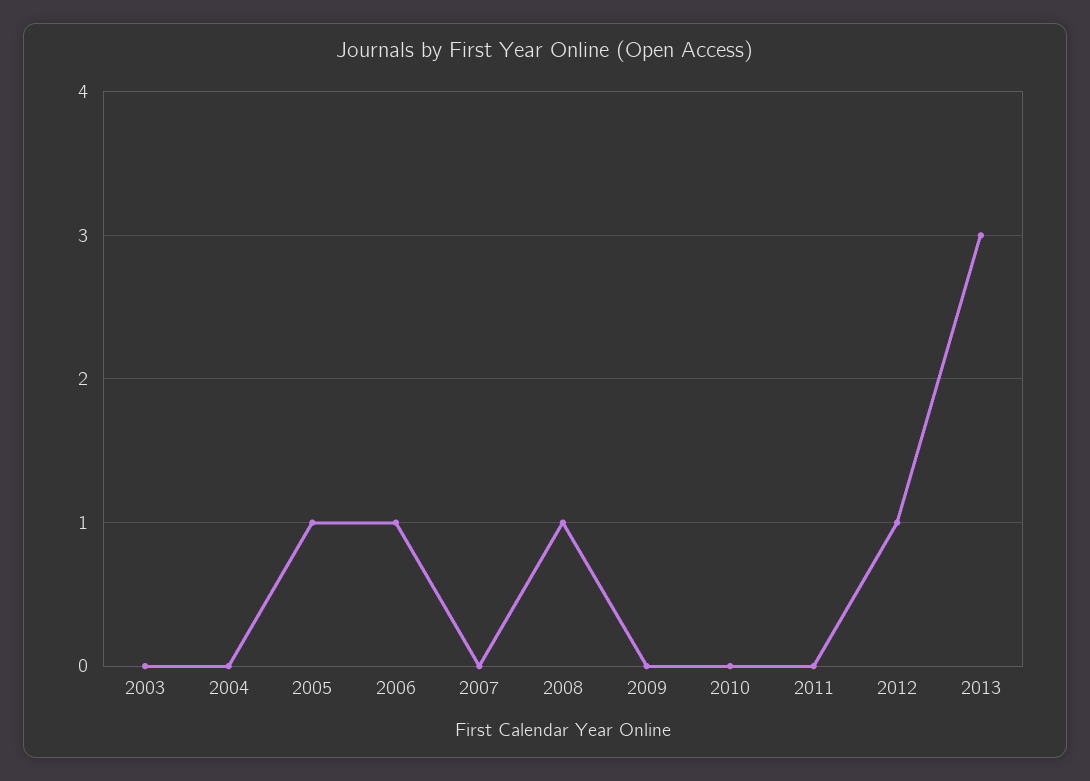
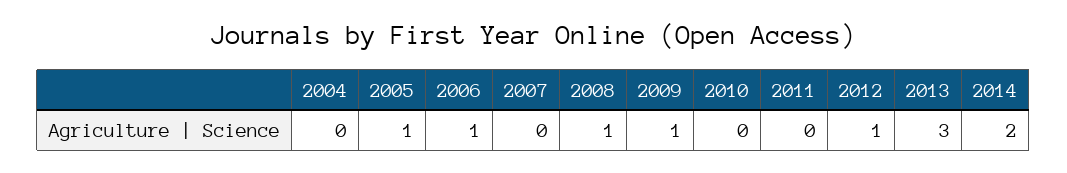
2003: 0 -> none
2009: 0 -> 1
2014: none -> 2

